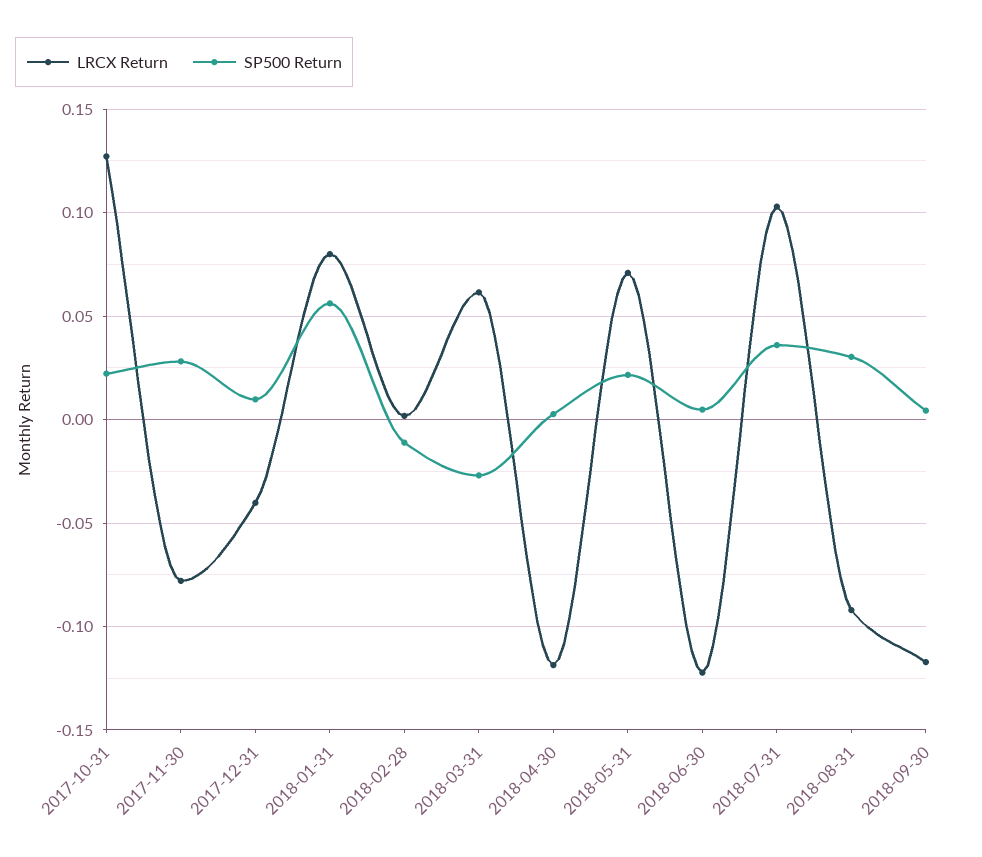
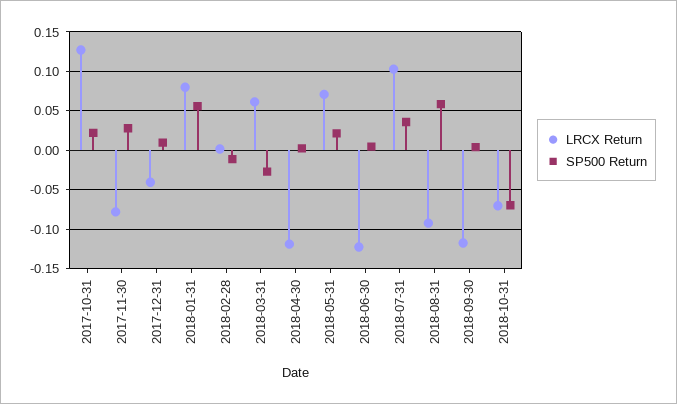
SP500 Return, 2018-08-31: 0.03 -> 0.06
LRCX Return, 2018-10-31: none -> -0.07
SP500 Return, 2018-10-31: none -> -0.07

